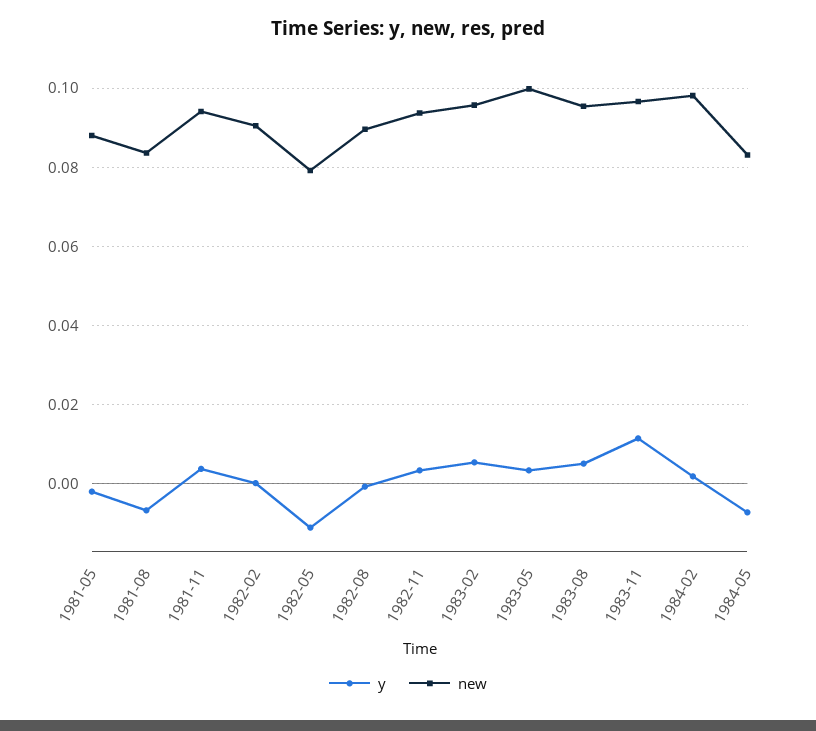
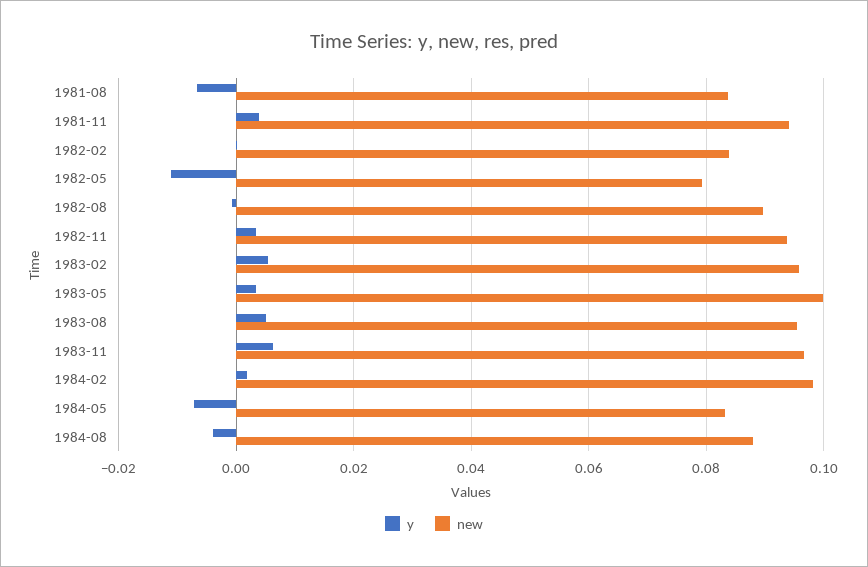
y, 1981-05: -0.002 -> none
new, 1981-05: 0.088 -> none
new, 1982-02: 0.09 -> 0.084
y, 1983-11: 0.012 -> 0.006
y, 1984-08: none -> -0.004
new, 1984-08: none -> 0.088

